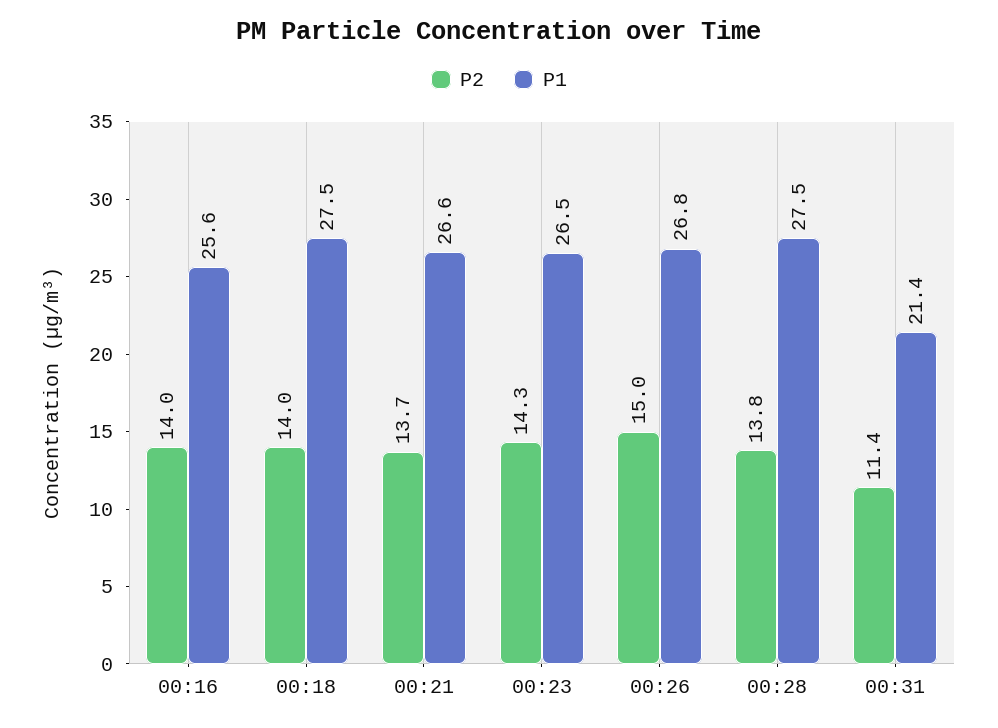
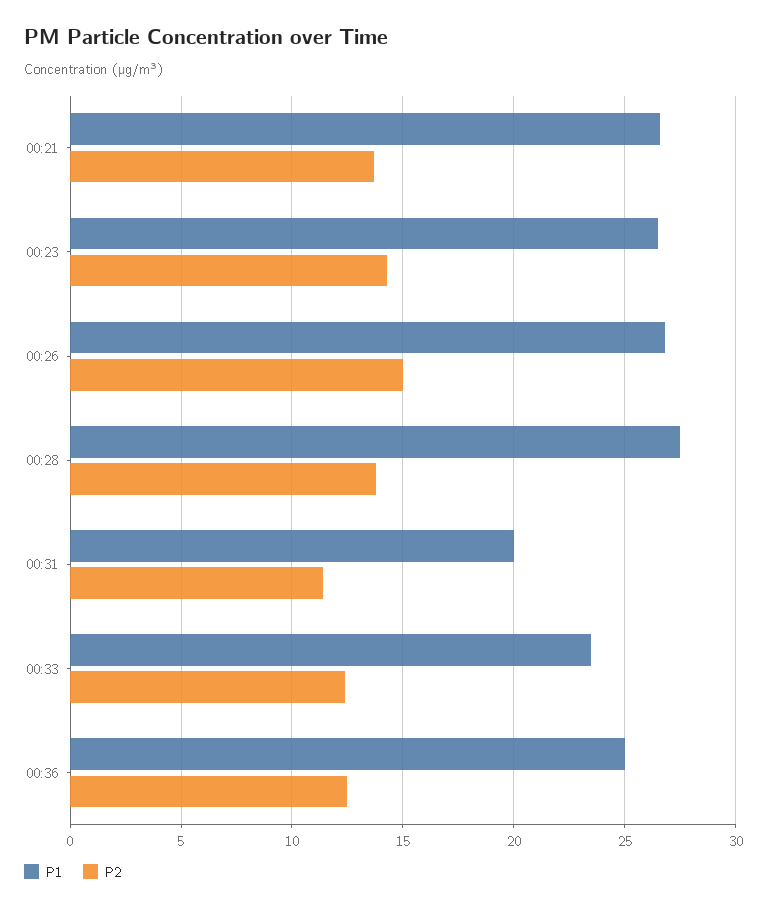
P2, 00:16: 14 -> none
P1, 00:16: 25.6 -> none
P2, 00:18: 14 -> none
P1, 00:18: 27.5 -> none
P1, 00:31: 21.4 -> 20
P1, 00:33: none -> 23.5
P2, 00:33: none -> 12.5
P1, 00:36: none -> 25
P2, 00:36: none -> 12.5

